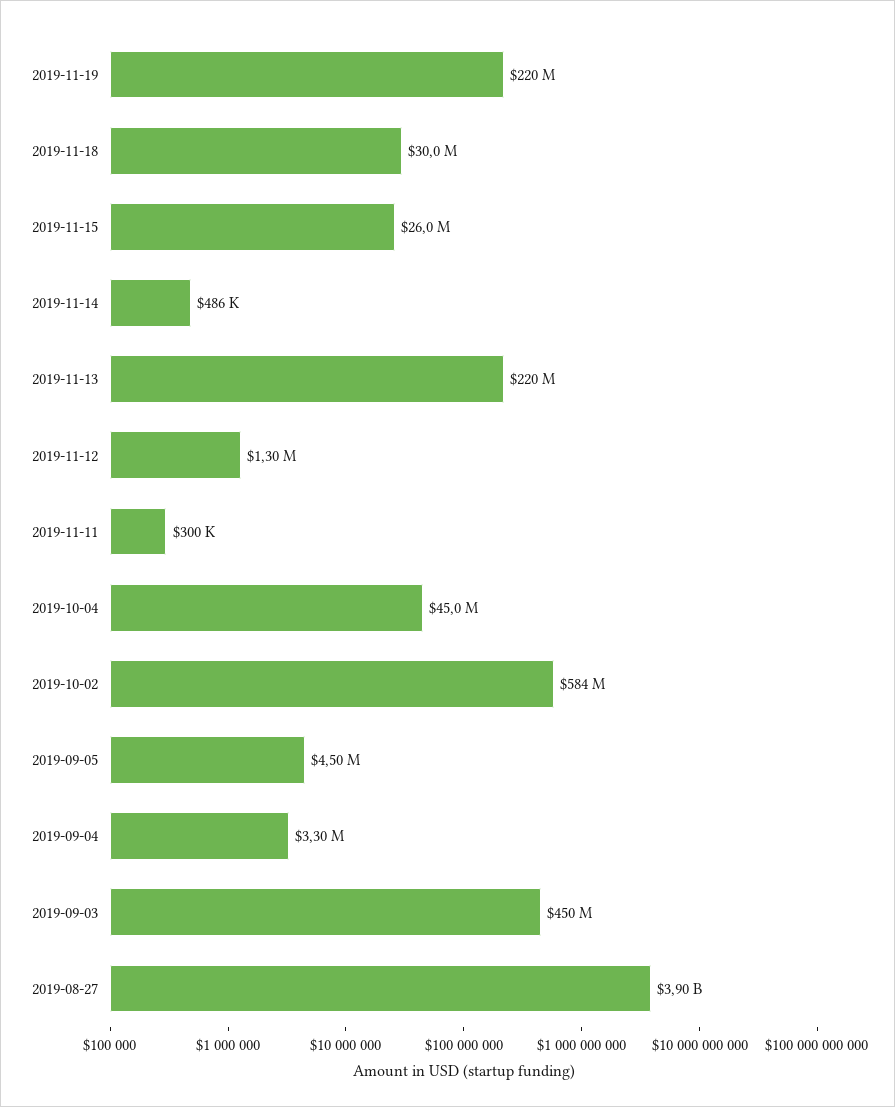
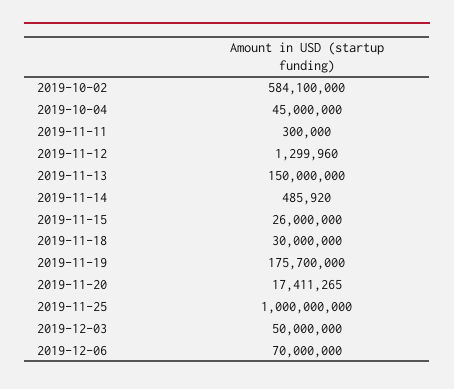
2019-11-19: 220000000 -> 175700000
2019-11-13: 220000000 -> 150000000
2019-09-05: 4500000 -> none
2019-09-04: 3300000 -> none
2019-09-03: 450000000 -> none
2019-08-27: 3900000000 -> none
2019-11-20: none -> 17411265
2019-11-25: none -> 1000000000
2019-12-03: none -> 50000000
2019-12-06: none -> 70000000

